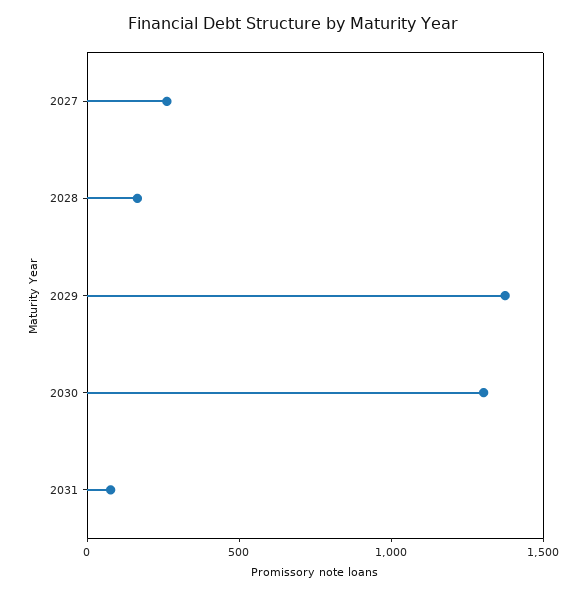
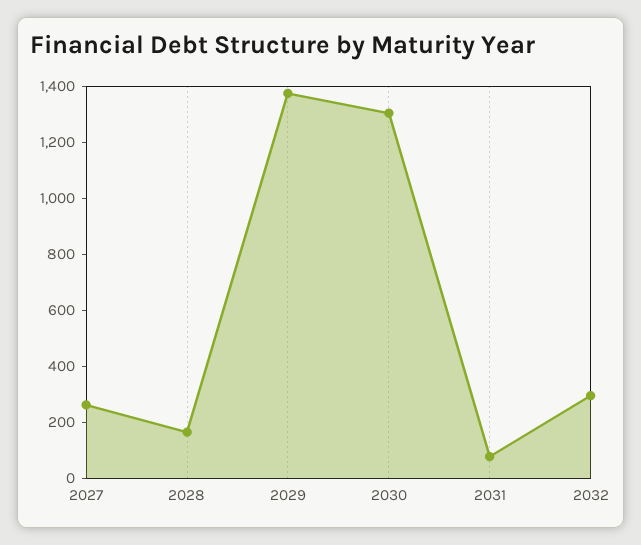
2032: none -> 300

